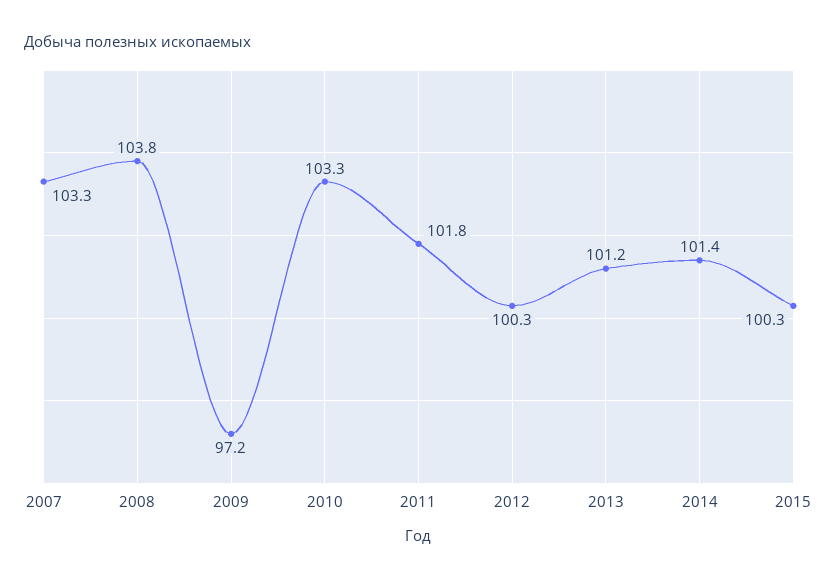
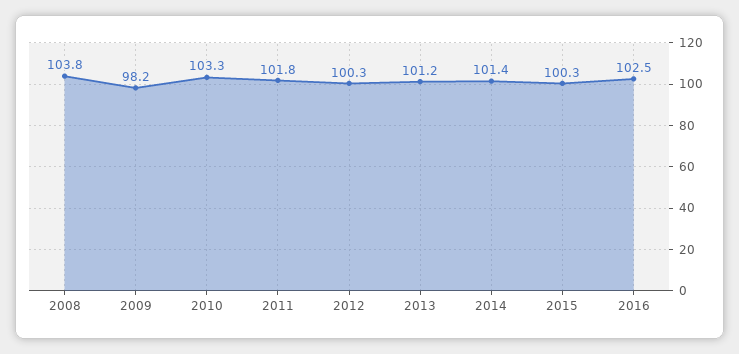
2007: 103.3 -> none
2009: 97.2 -> 98.2
2016: none -> 102.5

